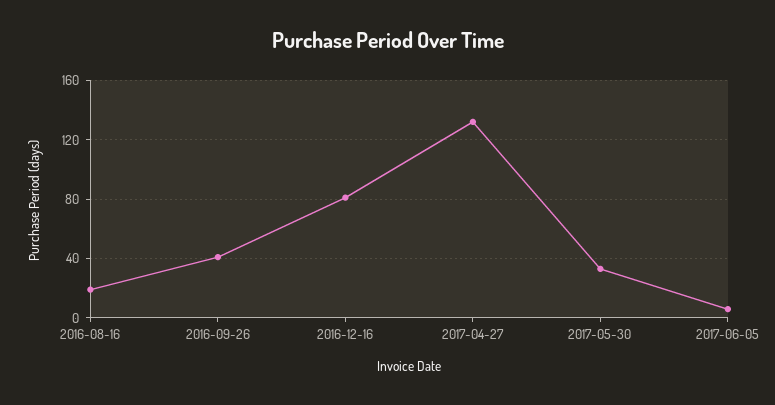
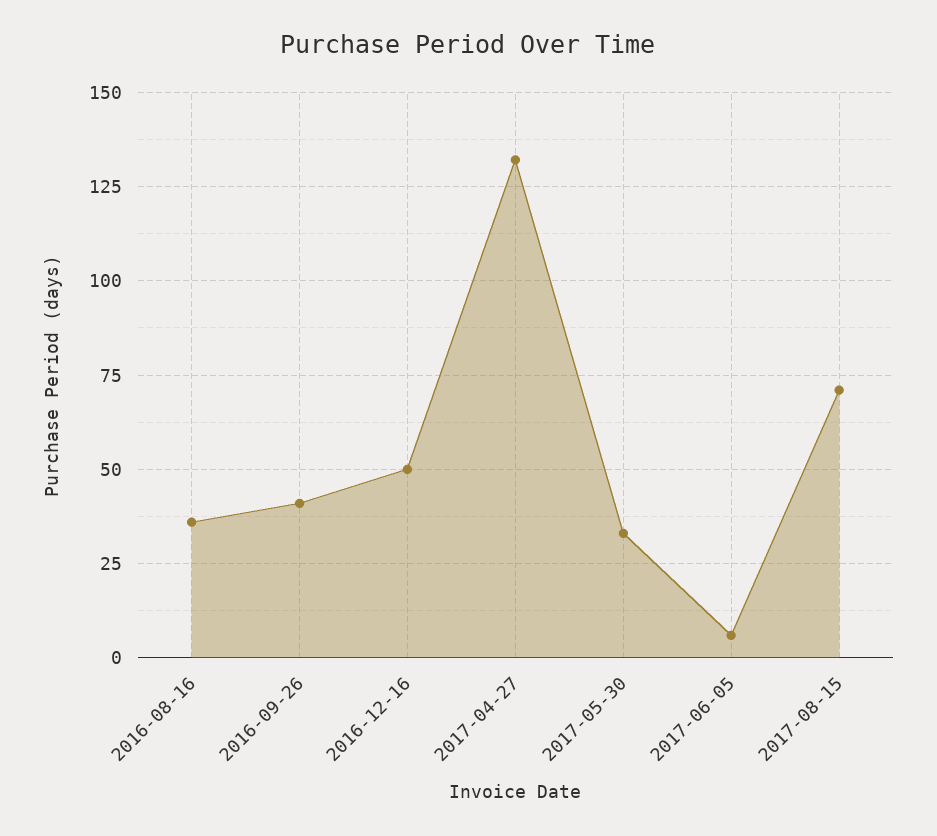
2016-08-16: 20 -> 35
2016-12-16: 80 -> 50
2017-08-15: none -> 70

